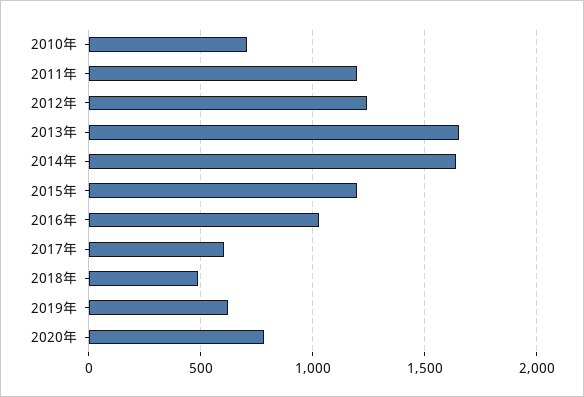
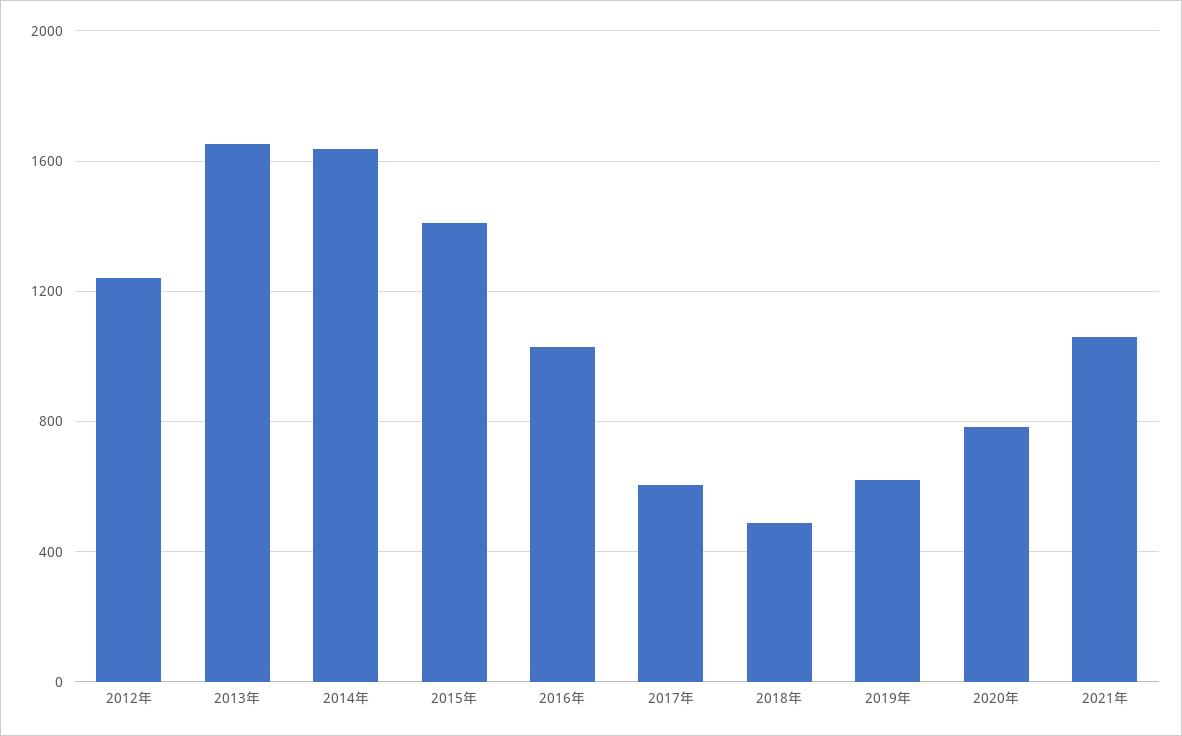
2010年: 700 -> none
2011年: 1200 -> none
2015年: 1200 -> 1400
2021年: none -> 1050

